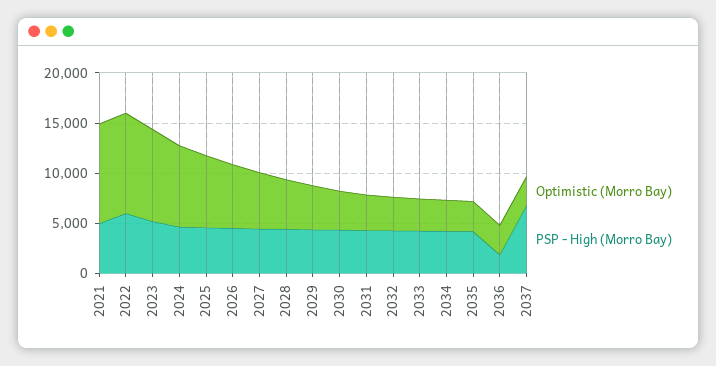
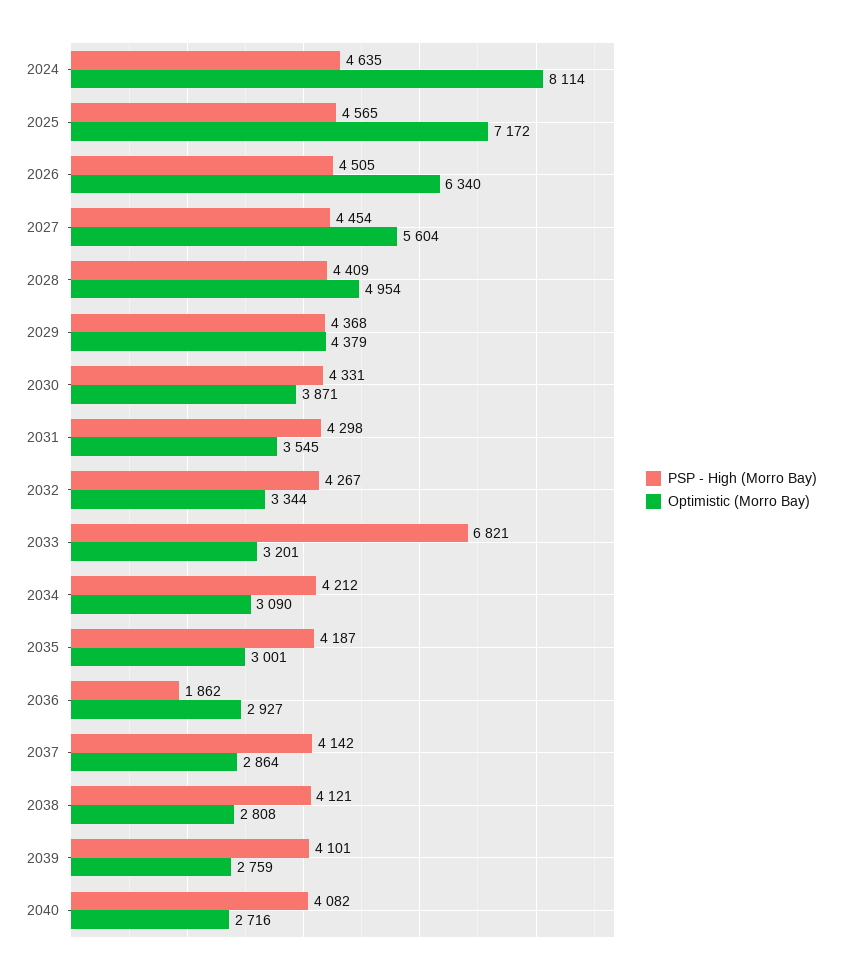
Optimistic (Morro Bay), 2021: 10000 -> none
PSP - High (Morro Bay), 2021: 5000 -> none
Optimistic (Morro Bay), 2022: 10000 -> none
PSP - High (Morro Bay), 2022: 6000 -> none
Optimistic (Morro Bay), 2023: 9000 -> none
PSP - High (Morro Bay), 2023: 5000 -> none
PSP - High (Morro Bay), 2033: 4000 -> 6821
PSP - High (Morro Bay), 2037: 7000 -> 4142
PSP - High (Morro Bay), 2038: none -> 4121
Optimistic (Morro Bay), 2038: none -> 2808
PSP - High (Morro Bay), 2039: none -> 4101
Optimistic (Morro Bay), 2039: none -> 2759
PSP - High (Morro Bay), 2040: none -> 4082
Optimistic (Morro Bay), 2040: none -> 2716

